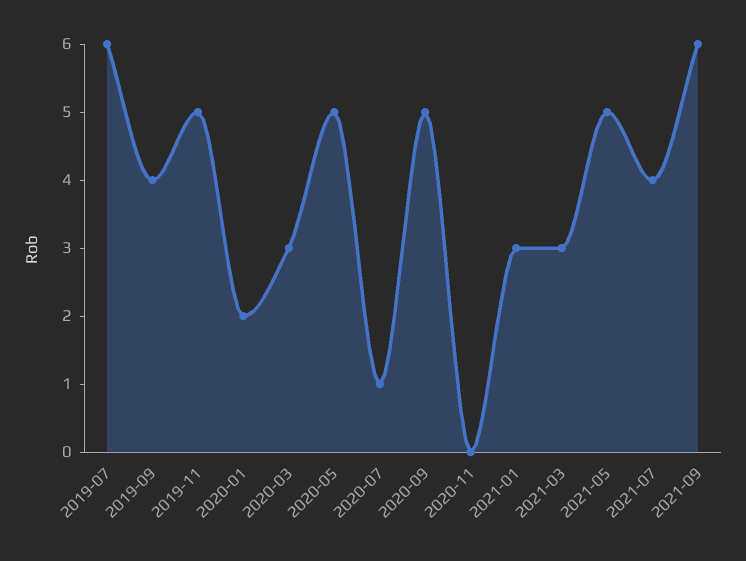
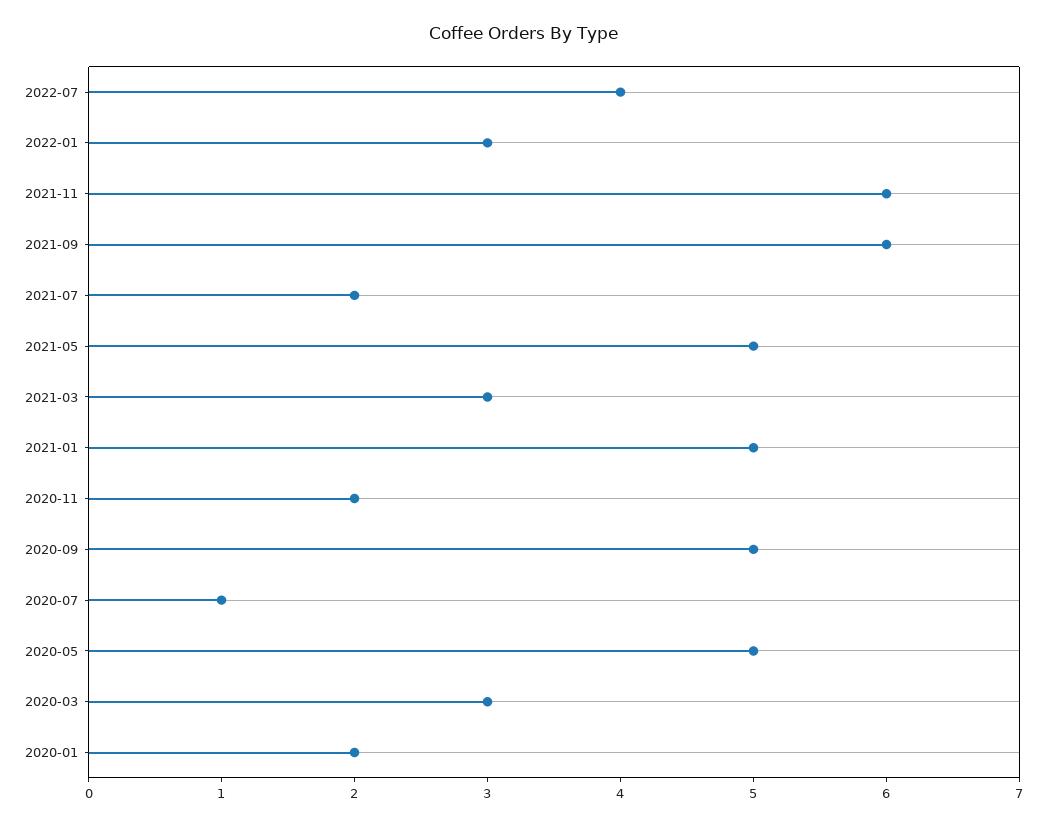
2019-07: 6 -> none
2019-09: 4 -> none
2019-11: 5 -> none
2020-11: 0 -> 2
2021-01: 3 -> 5
2021-07: 4 -> 2
2022-07: none -> 4
2022-01: none -> 3
2021-11: none -> 6

